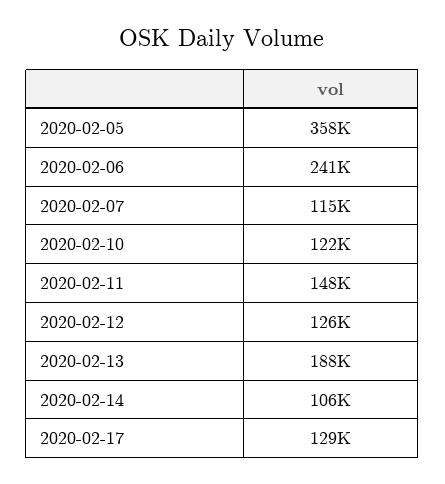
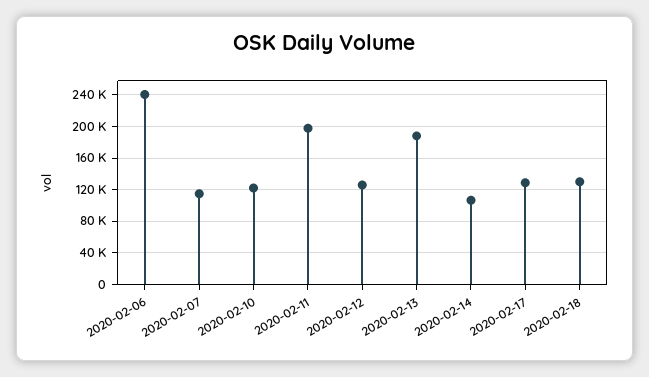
2020-02-05: 358000 -> none
2020-02-11: 148000 -> 200000
2020-02-18: none -> 130000

